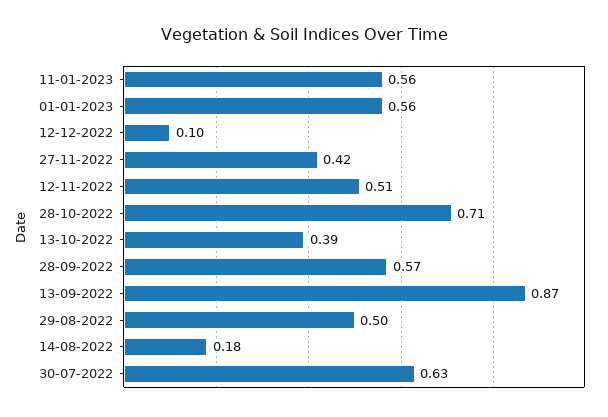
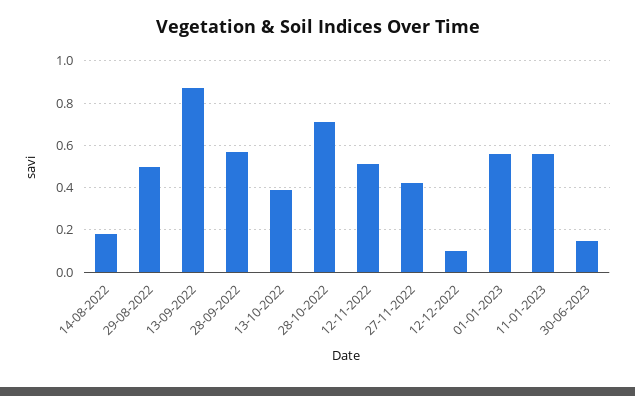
30-07-2022: 0.63 -> none
30-06-2023: none -> 0.15

